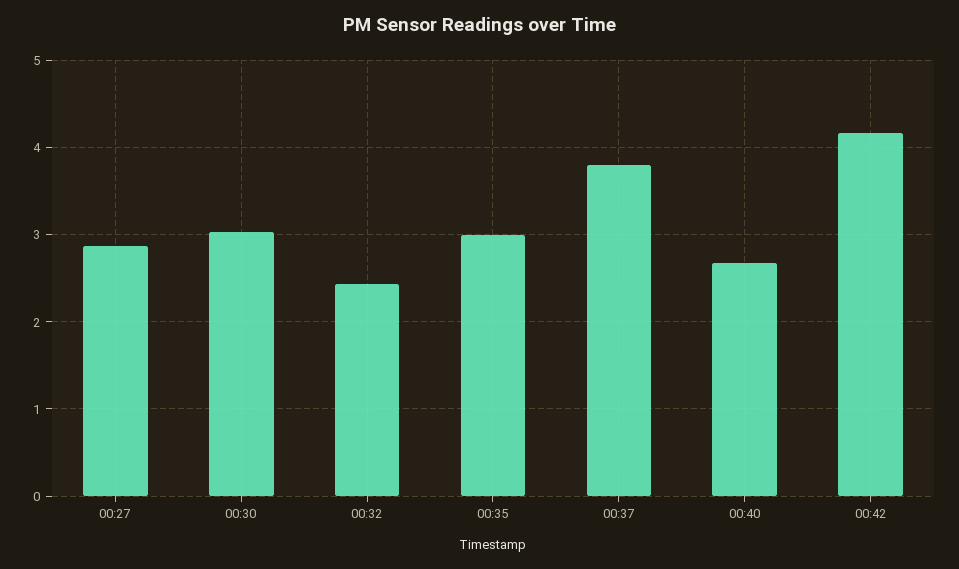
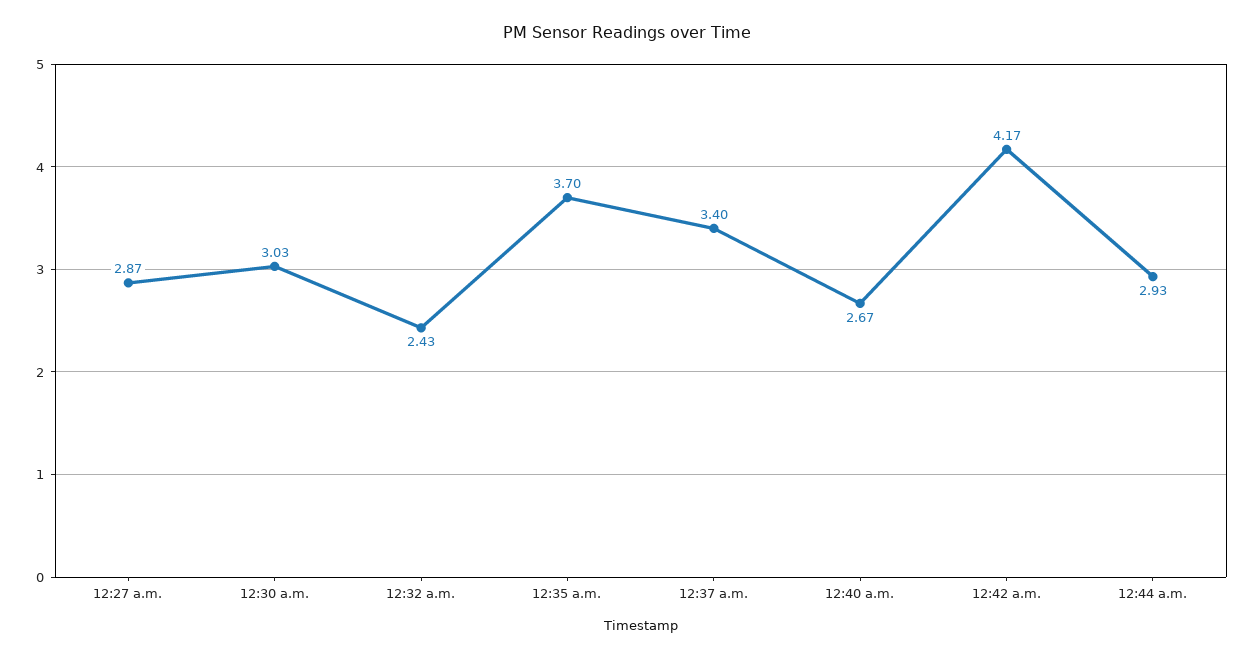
00:35: 3 -> 3.7
00:37: 3.8 -> 3.4
12:44 a.m.: none -> 2.93

